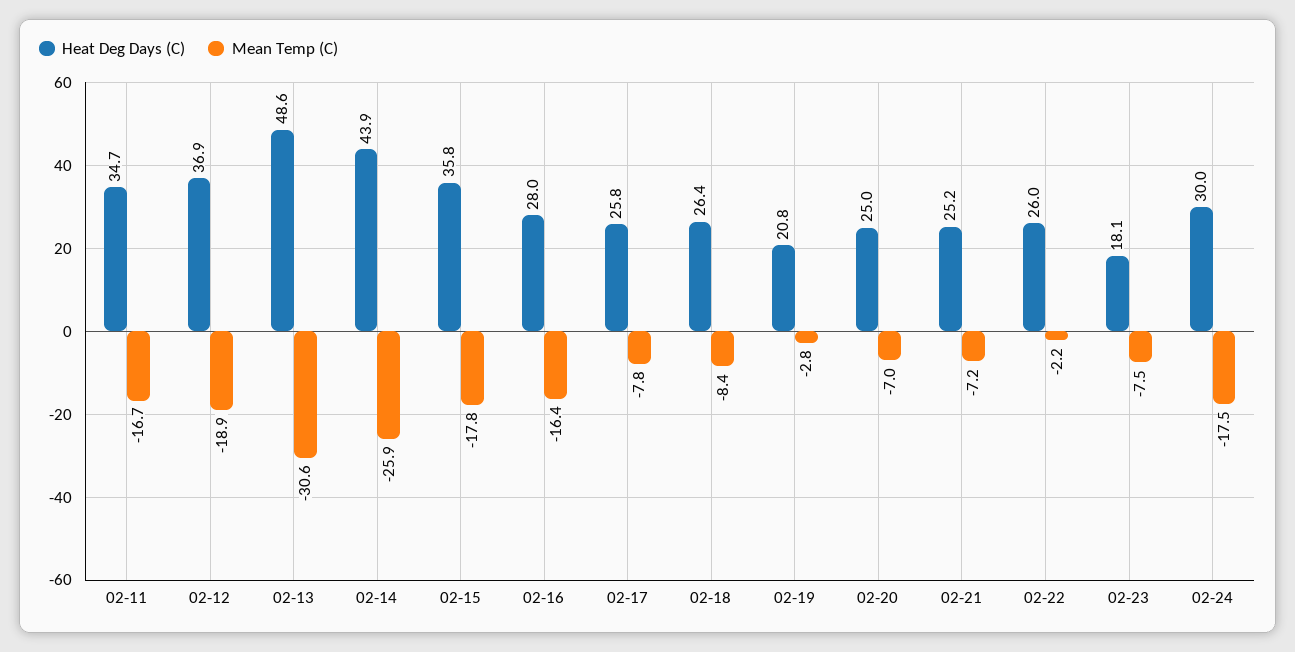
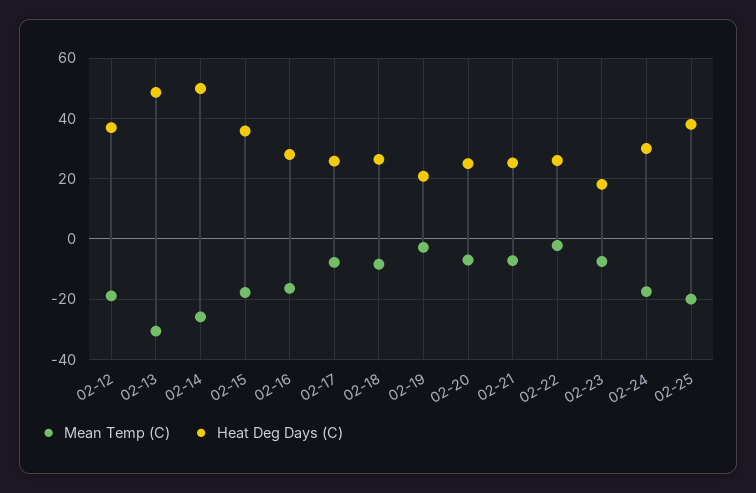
Heat Deg Days (C), 02-11: 34.7 -> none
Mean Temp (C), 02-11: -16.7 -> none
Heat Deg Days (C), 02-14: 43.9 -> 50
Mean Temp (C), 02-25: none -> -20
Heat Deg Days (C), 02-25: none -> 38

